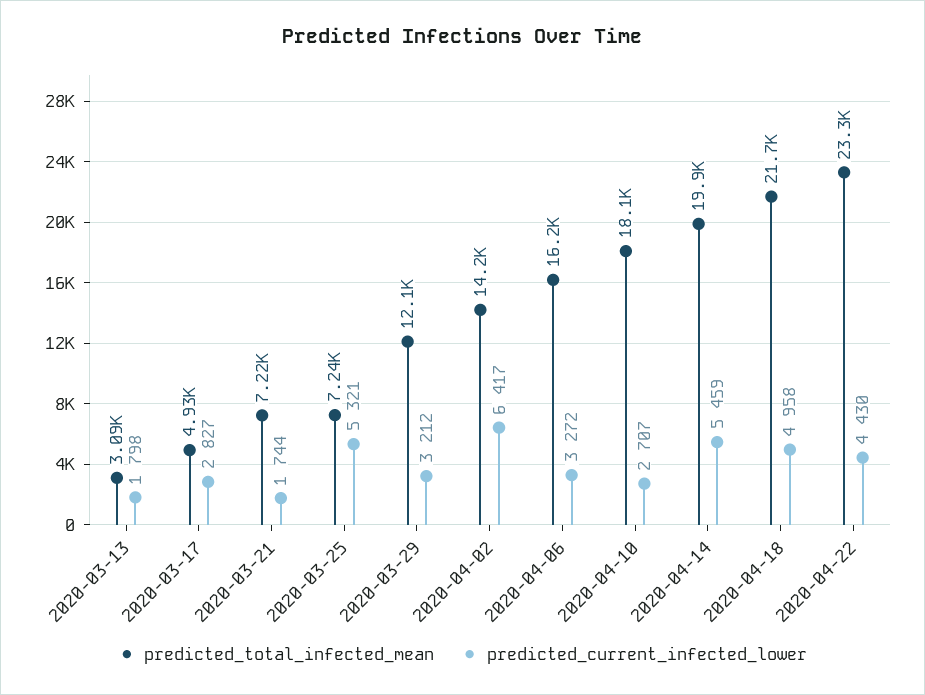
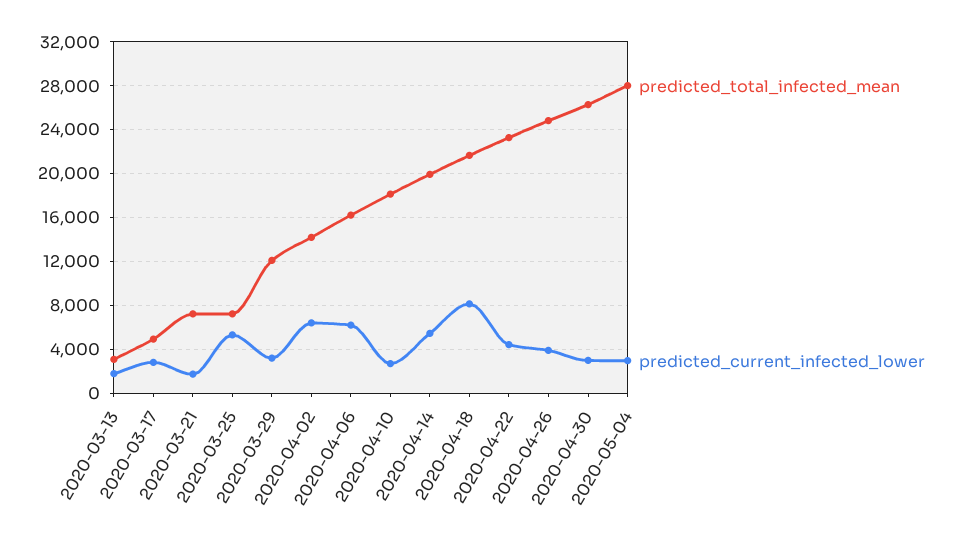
predicted_current_infected_lower, 2020-04-06: 3272 -> 6000
predicted_current_infected_lower, 2020-04-18: 4958 -> 8000
predicted_total_infected_mean, 2020-04-26: none -> 25000
predicted_current_infected_lower, 2020-04-26: none -> 4000
predicted_total_infected_mean, 2020-04-30: none -> 26000
predicted_current_infected_lower, 2020-04-30: none -> 3000
predicted_total_infected_mean, 2020-05-04: none -> 28000
predicted_current_infected_lower, 2020-05-04: none -> 3000

